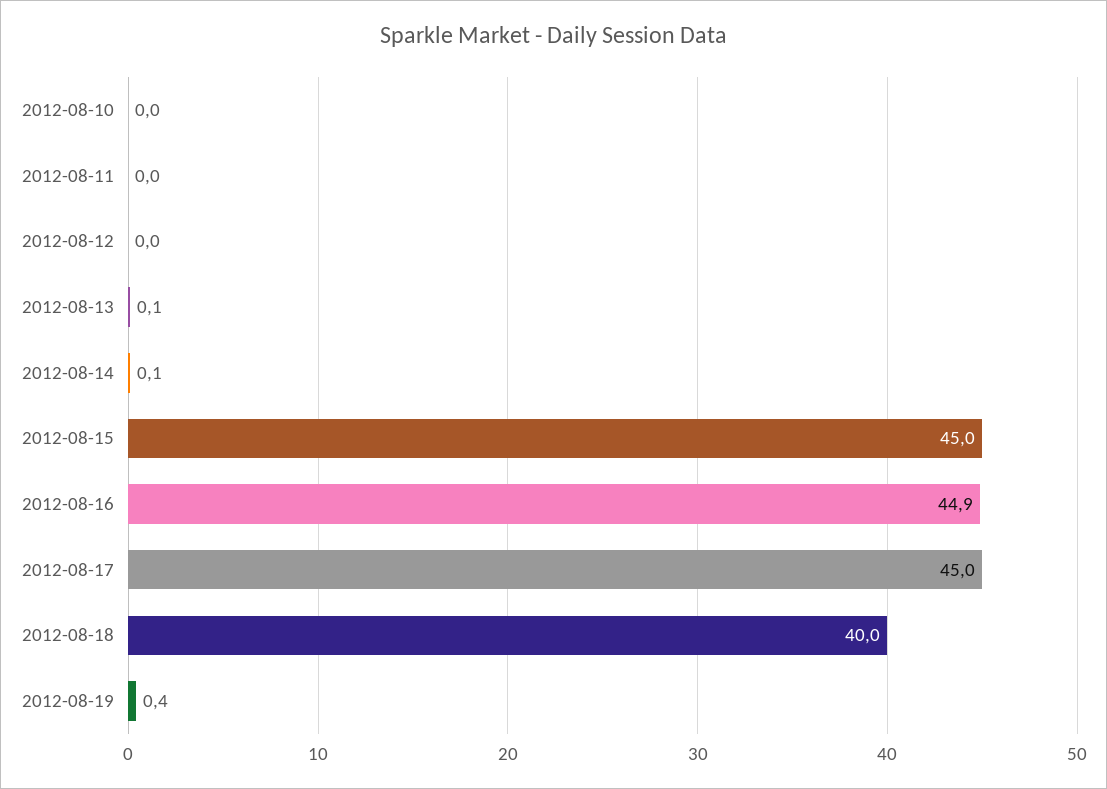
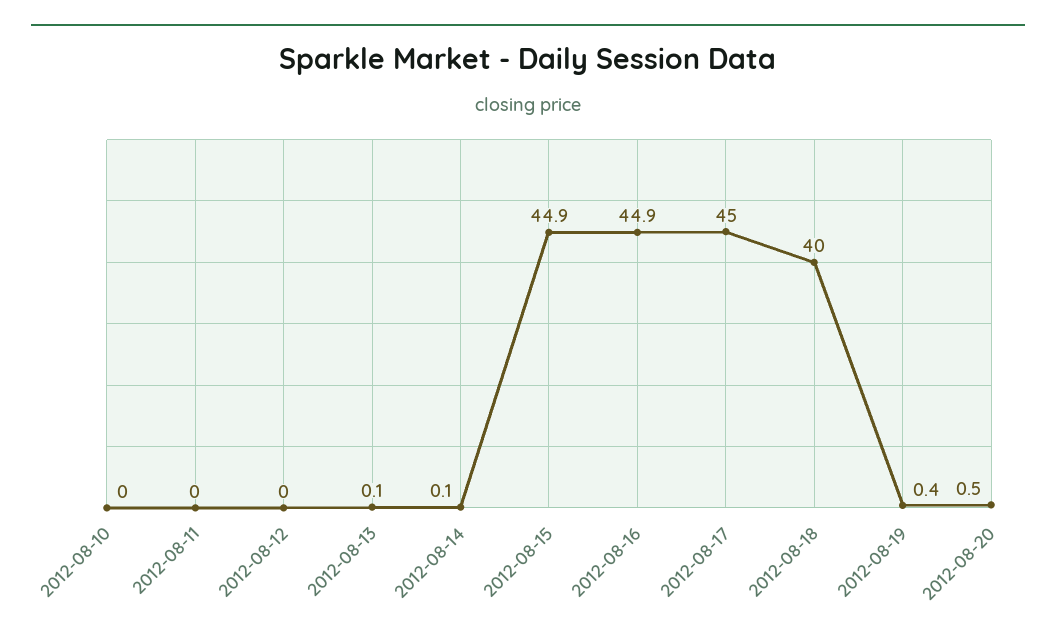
2012-08-15: 45 -> 44.9
2012-08-20: none -> 0.5

